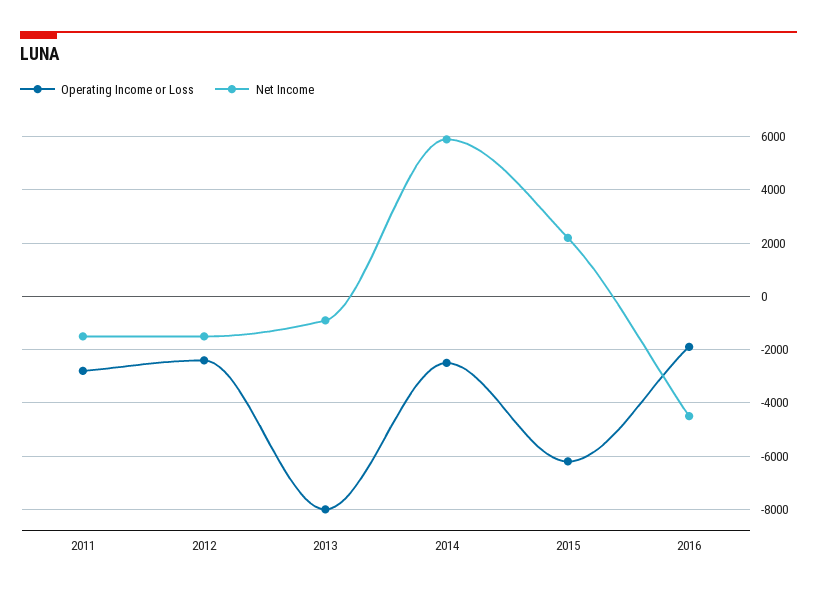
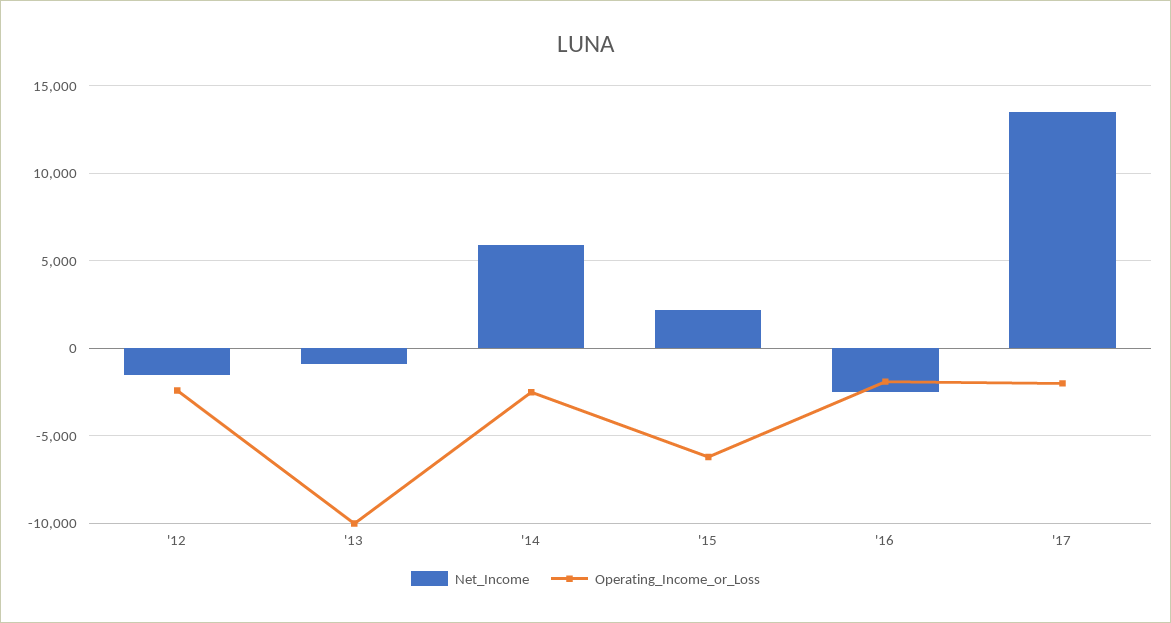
Operating Income or Loss, 2011: -2750 -> none
Net Income, 2011: -1500 -> none
Operating Income or Loss, 2013: -8000 -> -10000
Net Income, 2016: -4500 -> -2500
Net Income, '17: none -> 13500
Operating Income or Loss, '17: none -> -2000

